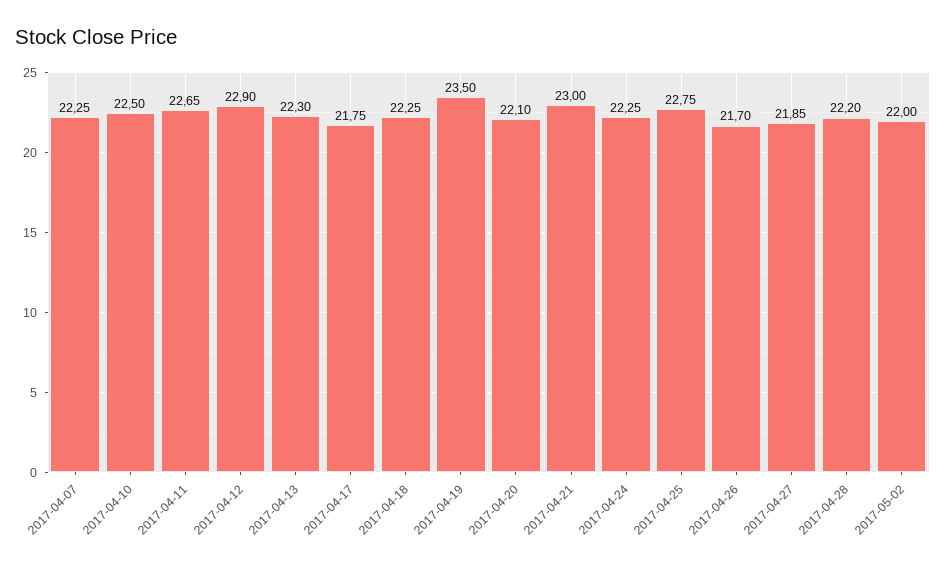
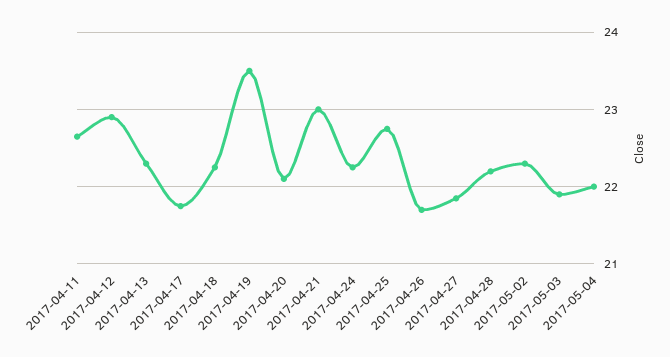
2017-04-07: 22.25 -> none
2017-04-10: 22.5 -> none
2017-05-02: 22 -> 22.3
2017-05-03: none -> 21.9
2017-05-04: none -> 22

